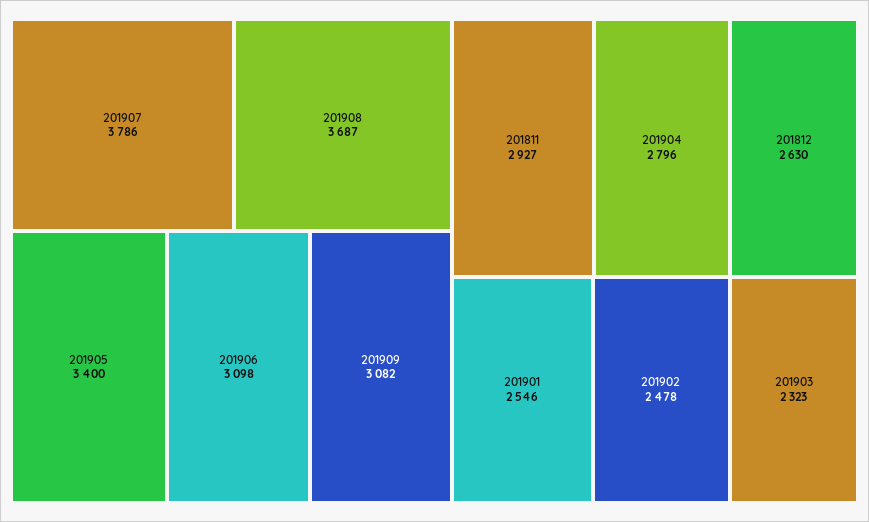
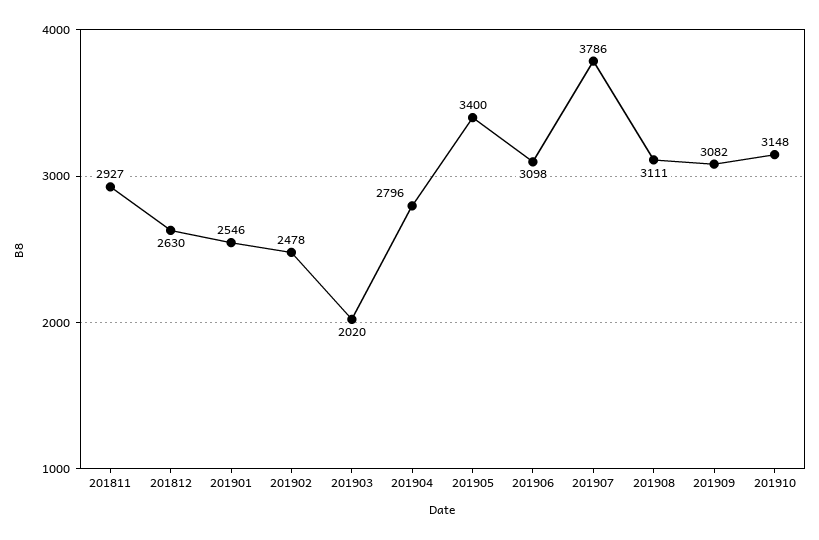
201908: 3687 -> 3111
201903: 2323 -> 2020
201910: none -> 3148

